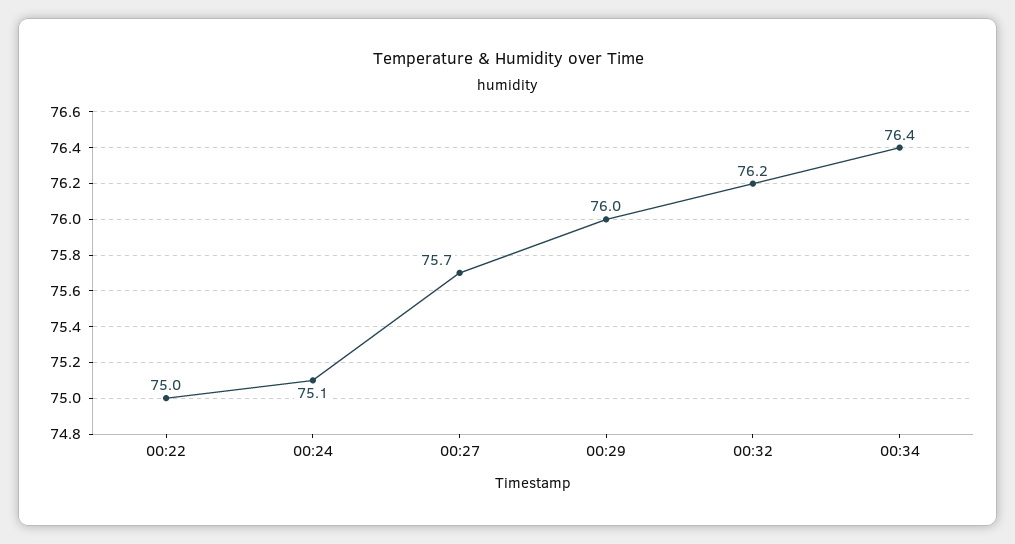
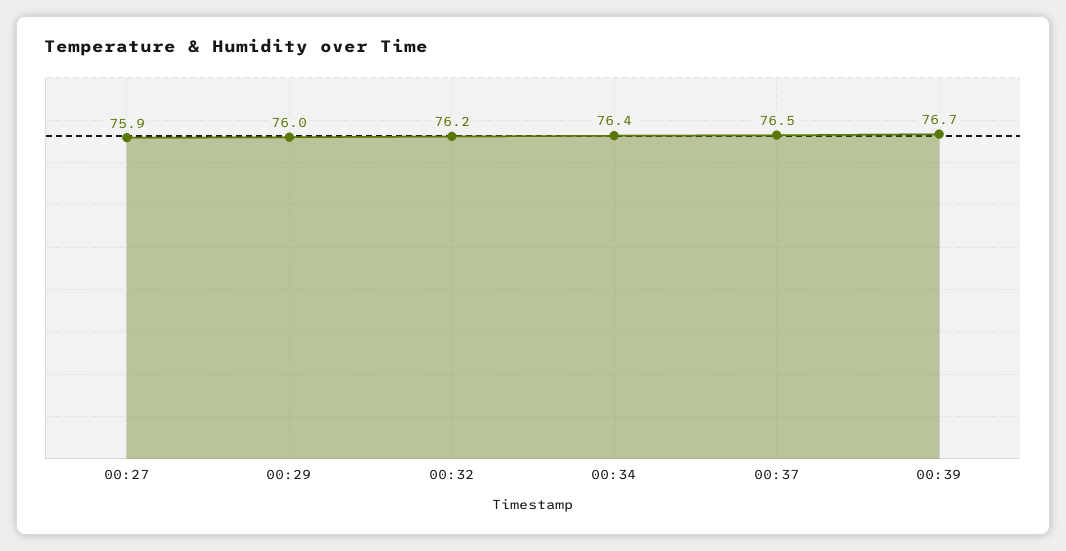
00:22: 75 -> none
00:24: 75.1 -> none
00:27: 75.7 -> 75.9
00:37: none -> 76.5
00:39: none -> 76.7

